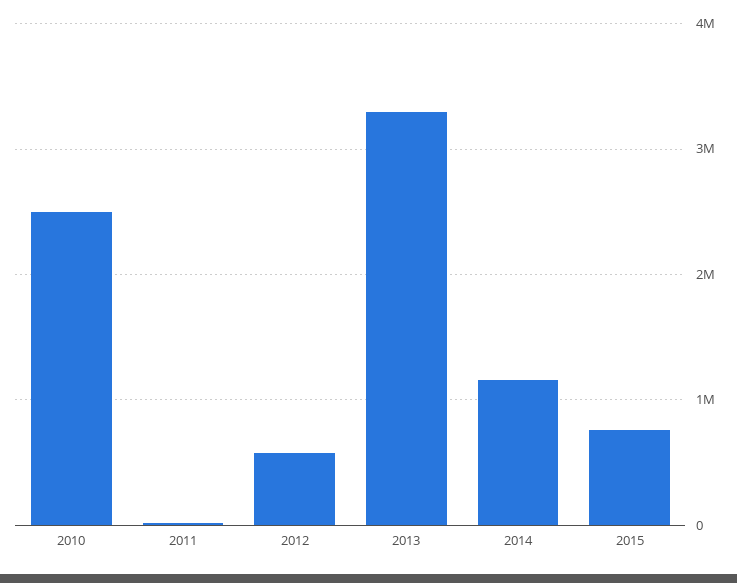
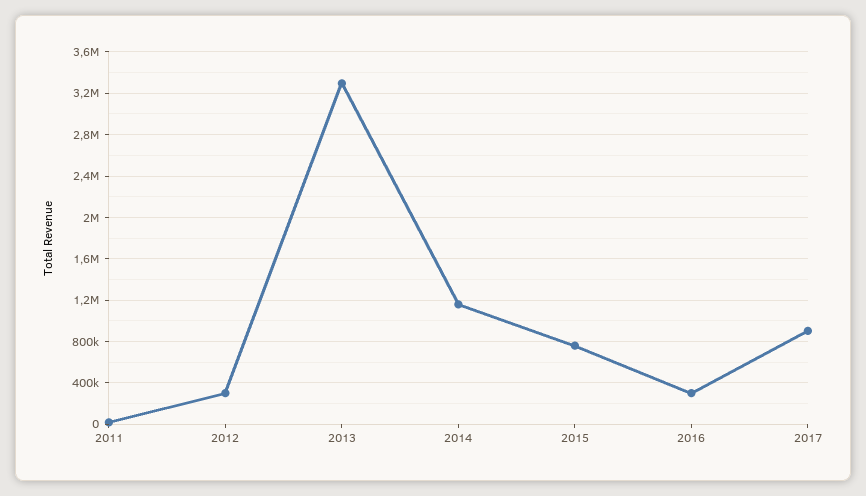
2010: 2500000 -> none
2012: 600000 -> 300000
2016: none -> 300000
2017: none -> 900000

